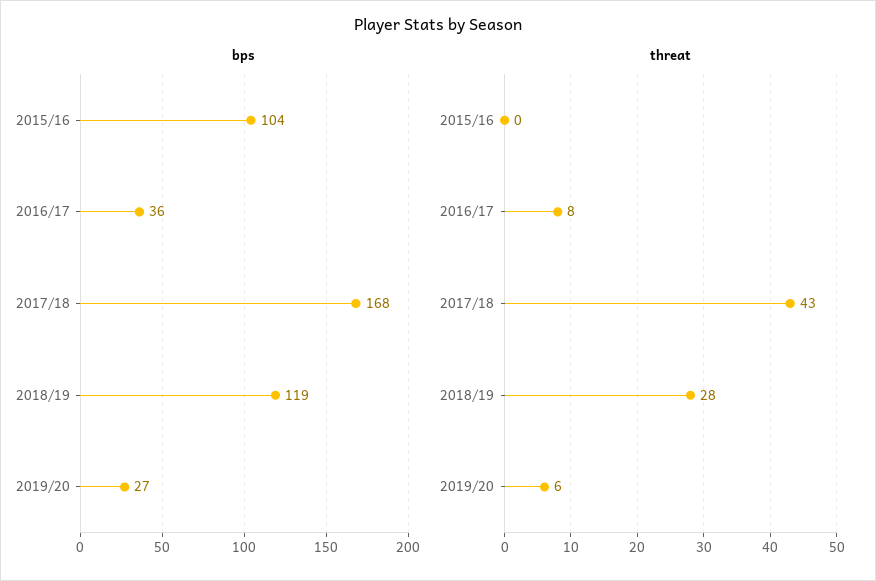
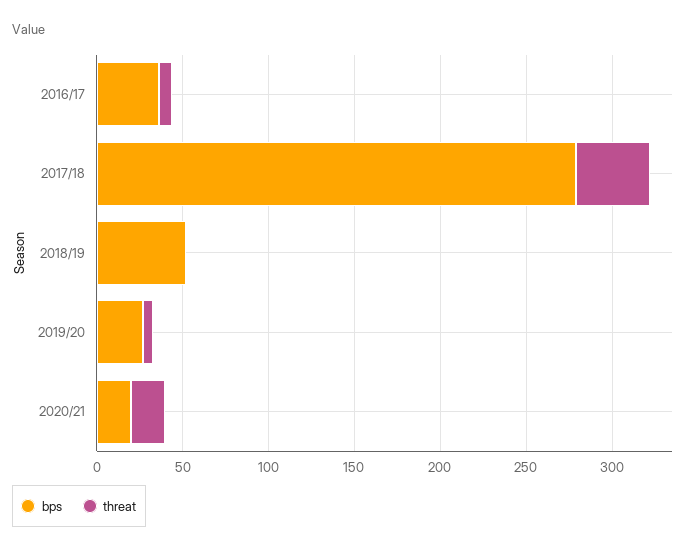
bps, 2015/16: 104 -> none
bps, 2017/18: 168 -> 280
bps, 2018/19: 119 -> 50
threat, 2015/16: 0 -> none
threat, 2018/19: 28 -> 0
bps, 2020/21: none -> 20
threat, 2020/21: none -> 20

